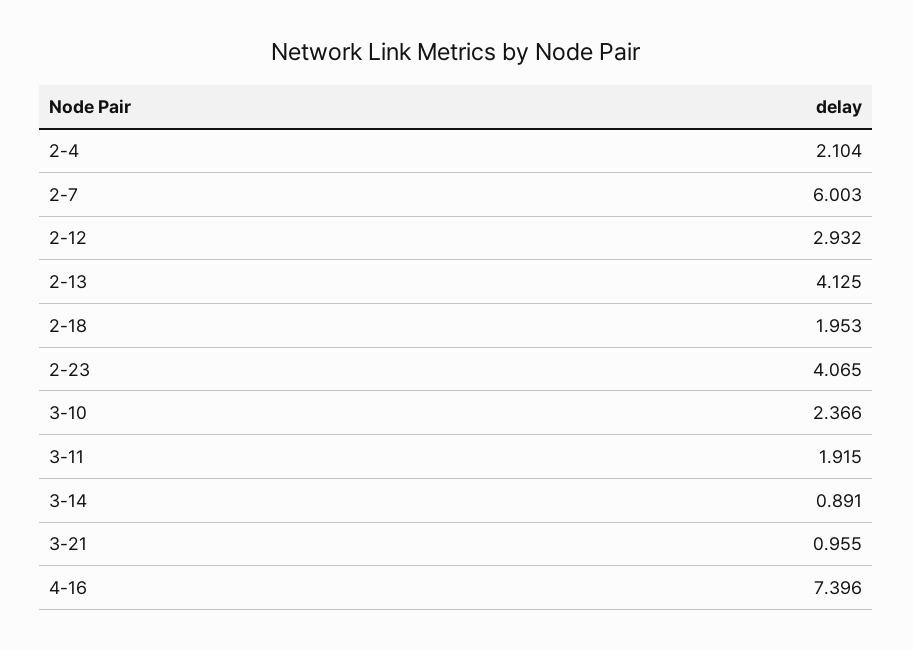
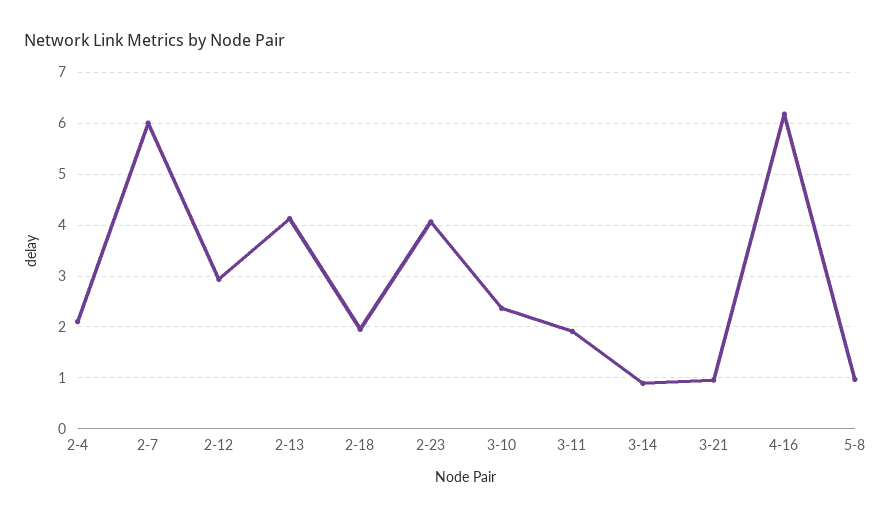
4-16: 7.396 -> 6.2
5-8: none -> 1

